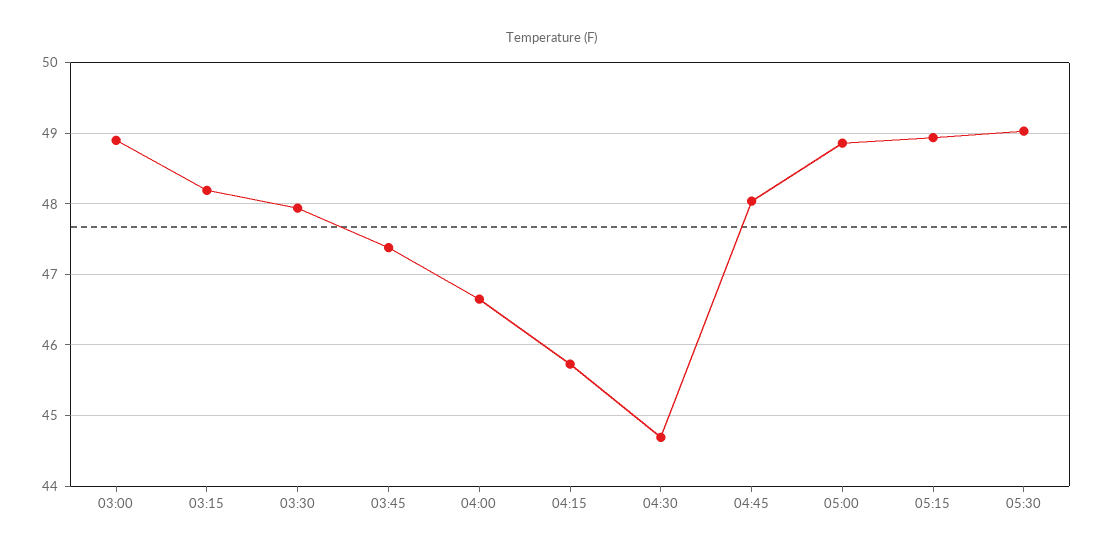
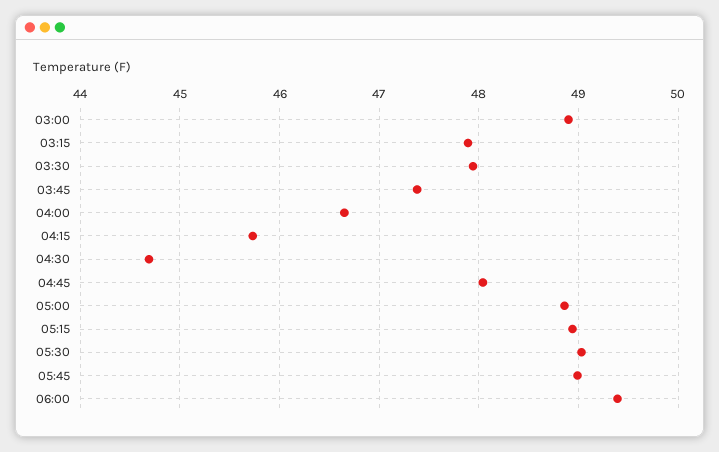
03:15: 48.2 -> 47.9
05:45: none -> 49
06:00: none -> 49.4

